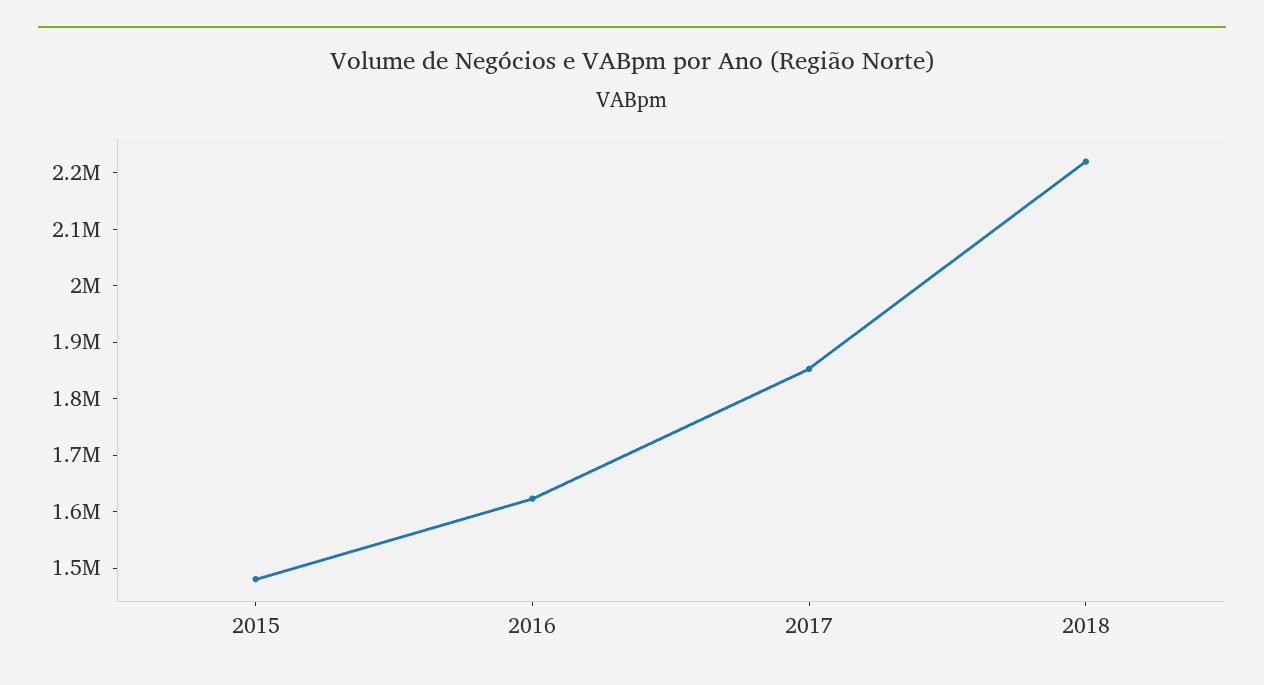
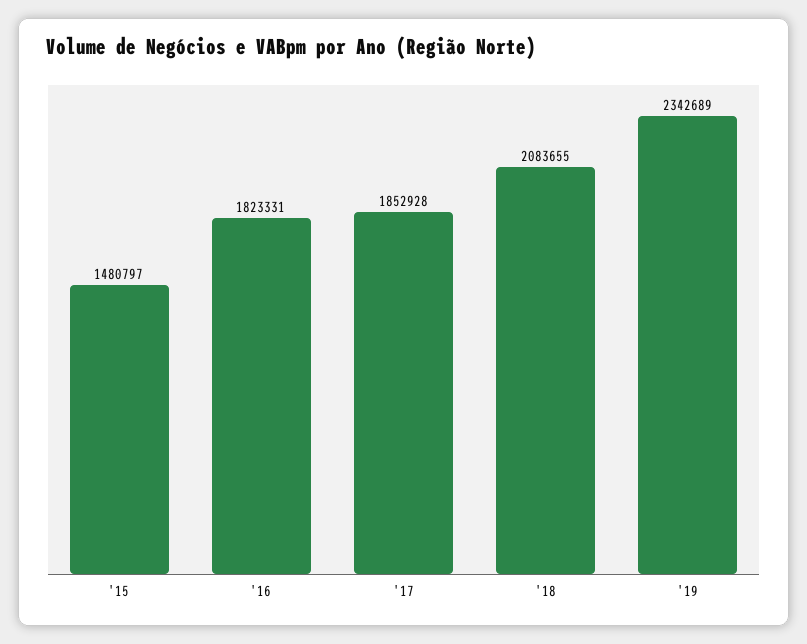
2016: 1620000 -> 1823331
2018: 2220000 -> 2083655
'19: none -> 2342689

